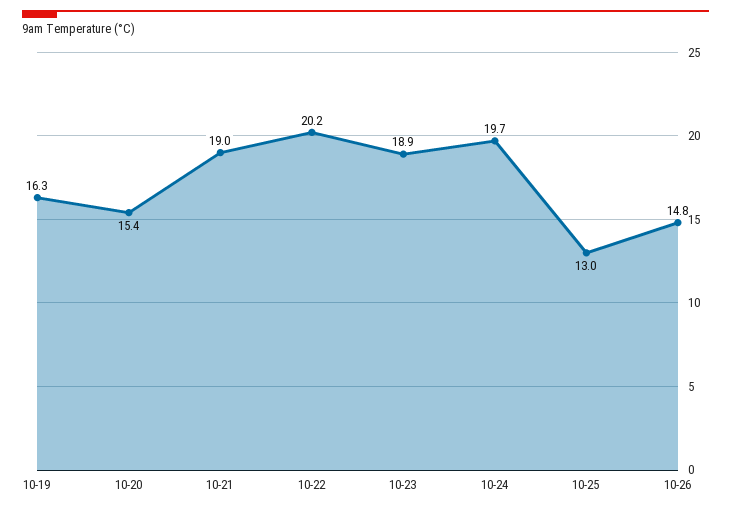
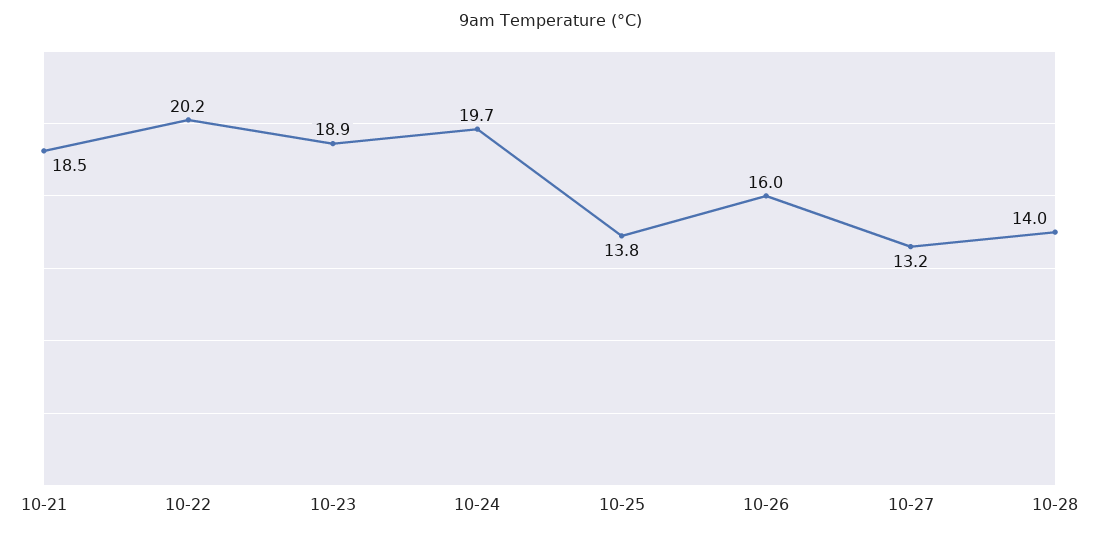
10-19: 16.3 -> none
10-20: 15.4 -> none
10-21: 19 -> 18.5
10-25: 13 -> 13.8
10-26: 14.8 -> 16
10-27: none -> 13.2
10-28: none -> 14

